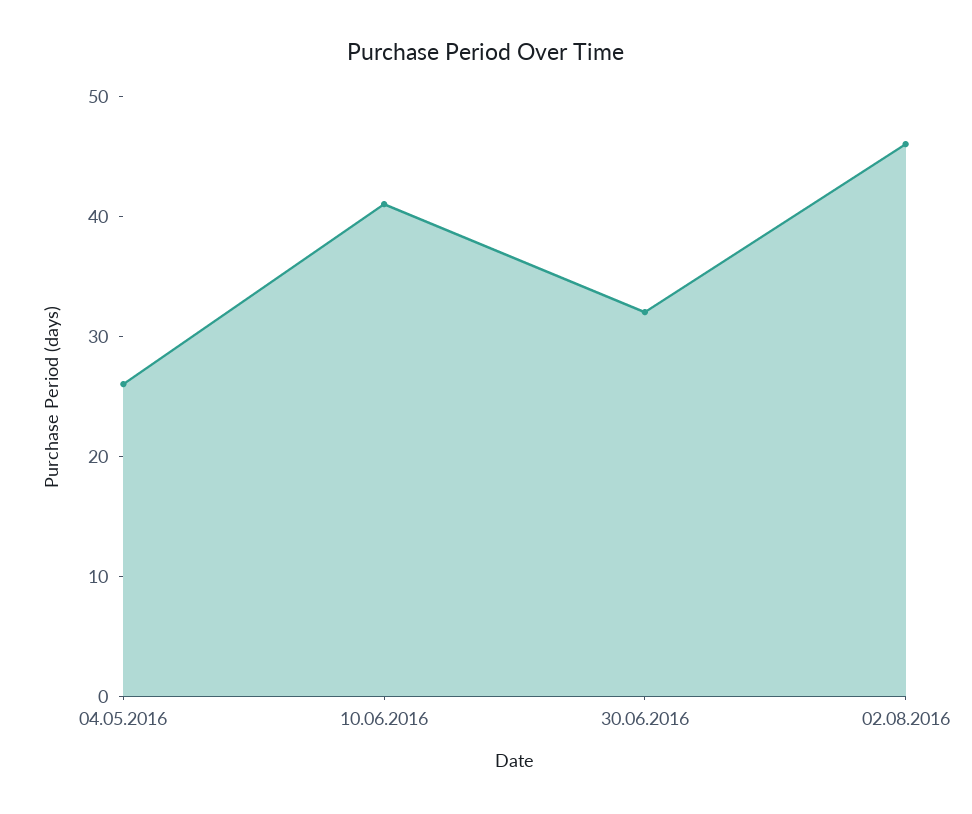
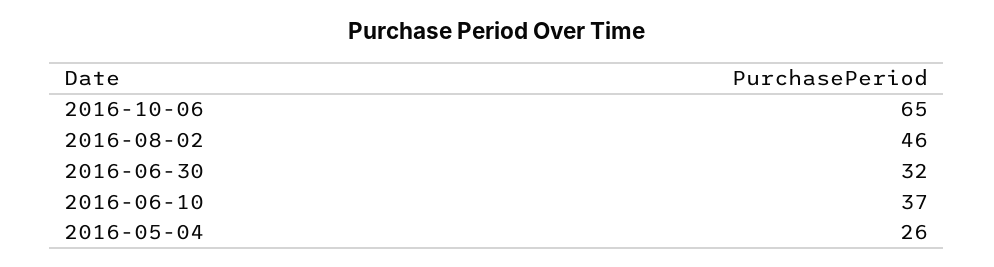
10.06.2016: 41 -> 37
2016-10-06: none -> 65

